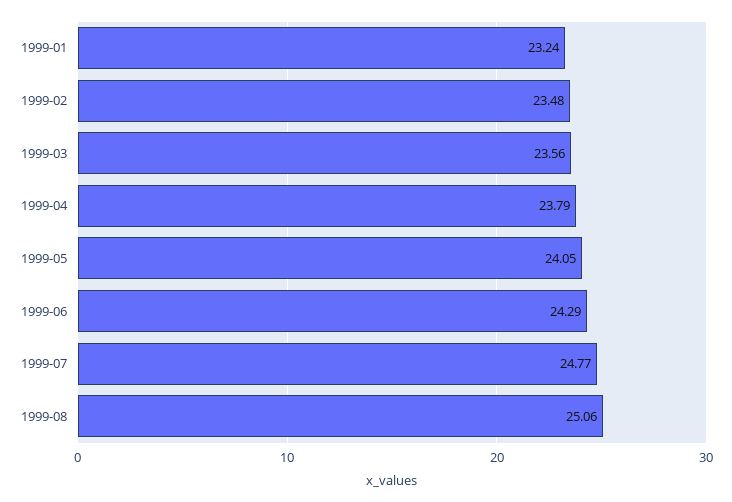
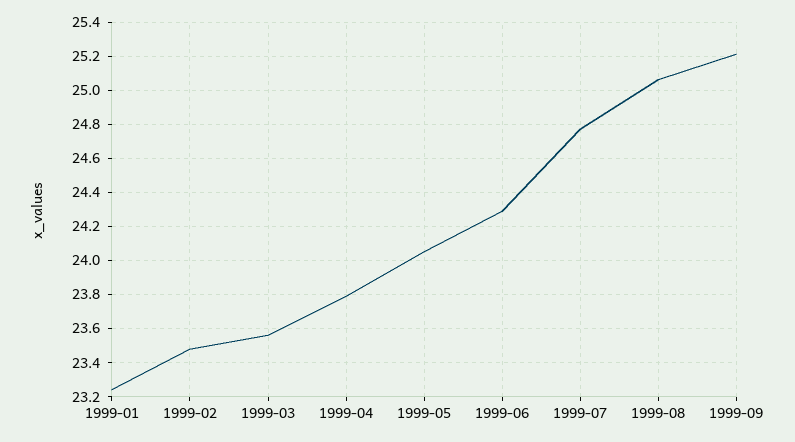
1999-09: none -> 25.2

